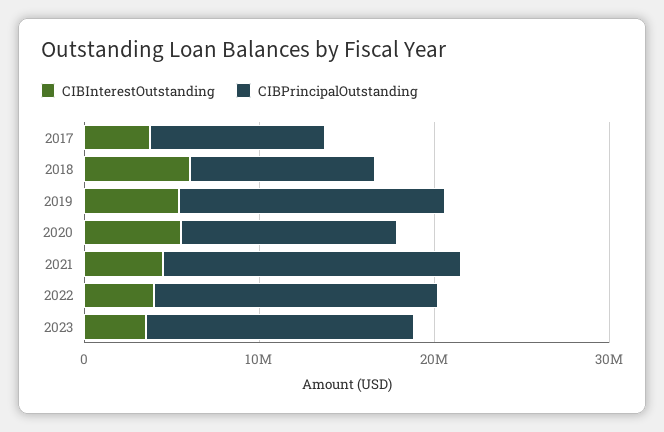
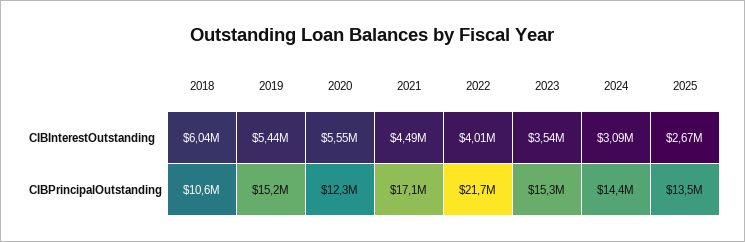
CIBInterestOutstanding, 2017: 4000000 -> none
CIBPrincipalOutstanding, 2017: 10000000 -> none
CIBPrincipalOutstanding, 2022: 16000000 -> 21700000
CIBInterestOutstanding, 2024: none -> 3090000
CIBInterestOutstanding, 2025: none -> 2670000
CIBPrincipalOutstanding, 2024: none -> 14400000
CIBPrincipalOutstanding, 2025: none -> 13500000

